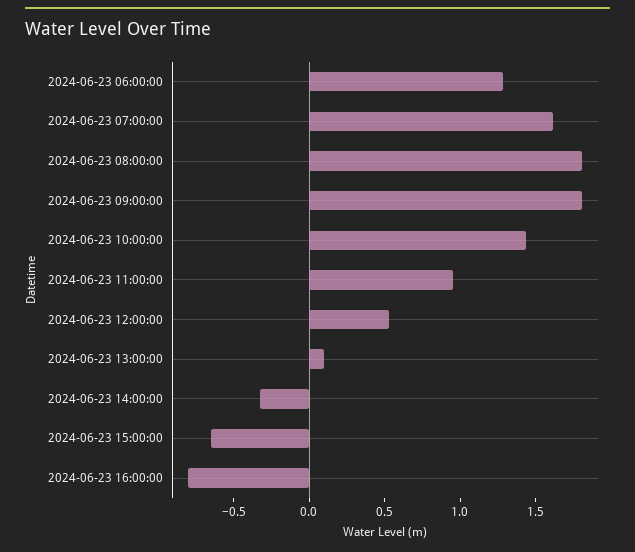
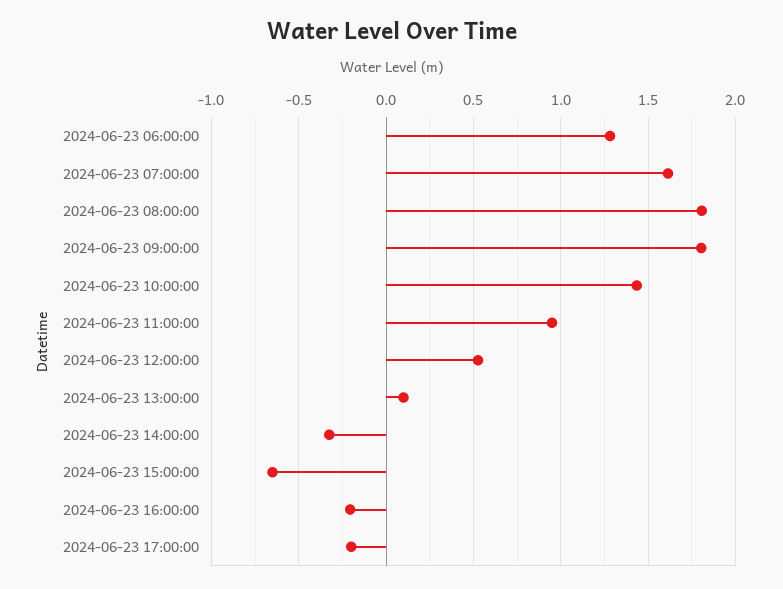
2024-06-23 16:00:00: -0.8 -> -0.2
2024-06-23 17:00:00: none -> -0.2

